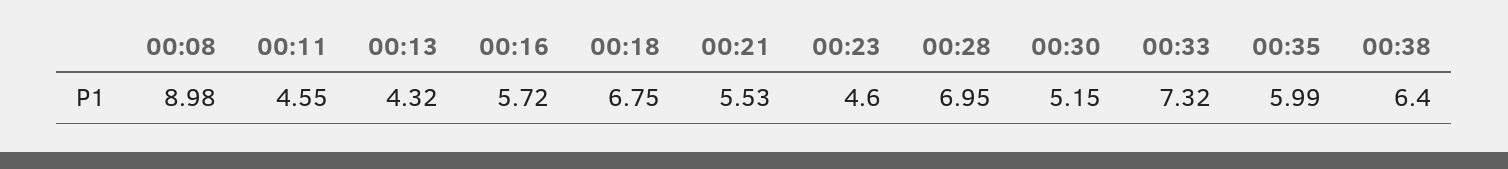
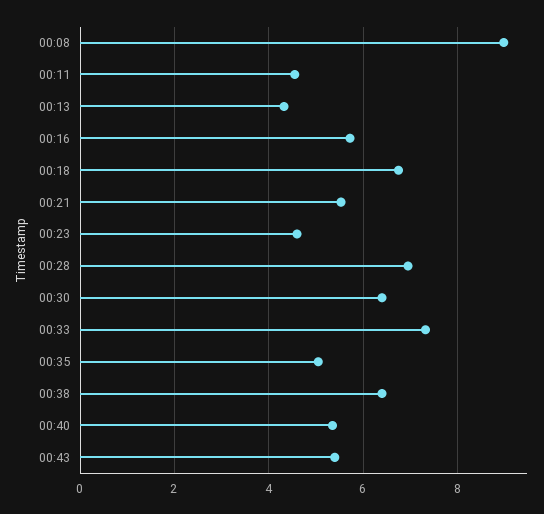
00:30: 5.15 -> 6.4
00:35: 5.99 -> 5
00:40: none -> 5.4
00:43: none -> 5.4

